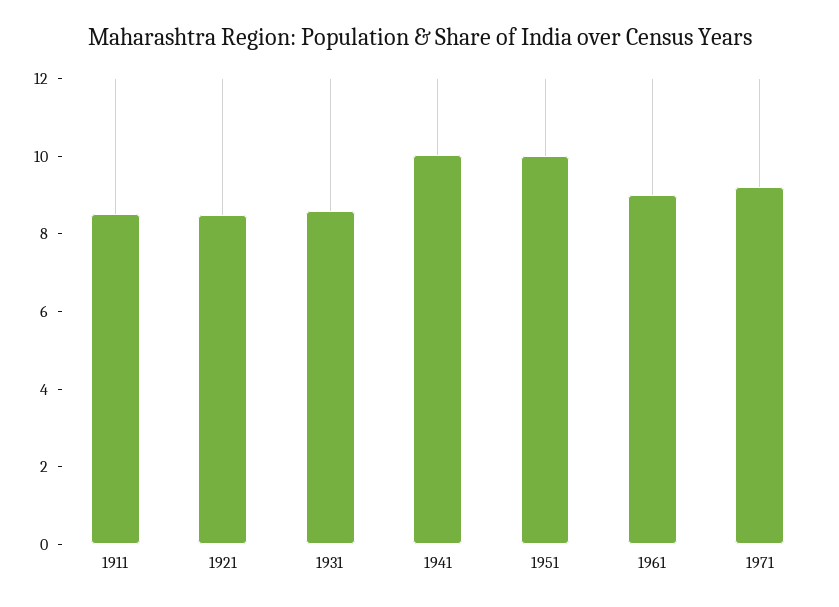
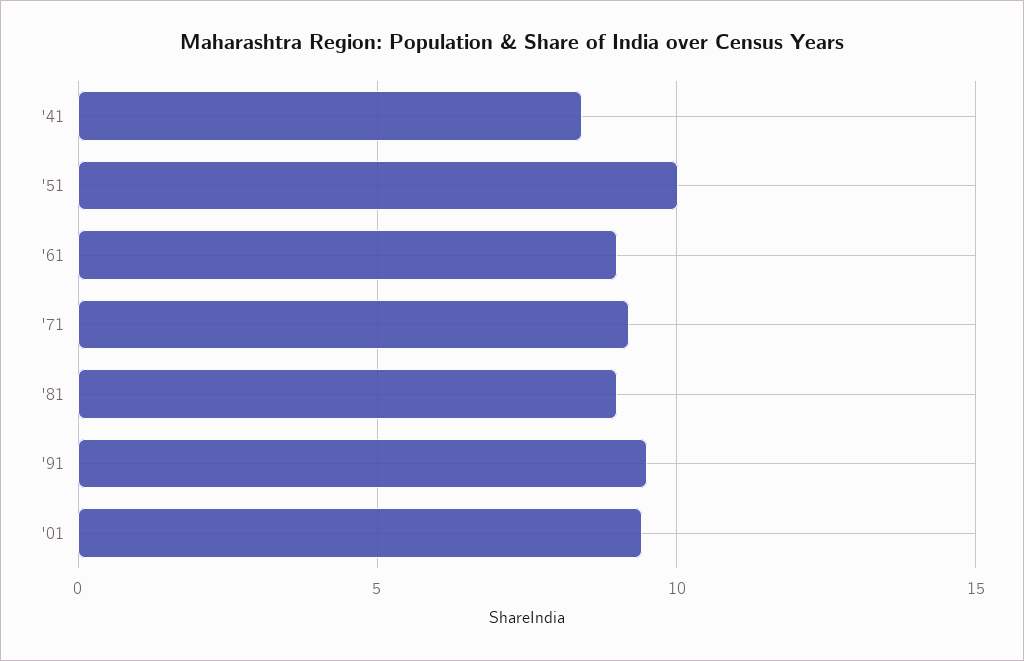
1911: 8.5 -> none
1921: 8.5 -> none
1931: 8.5 -> none
1941: 10 -> 8.5
'81: none -> 9
'91: none -> 9.5
'01: none -> 9.5

